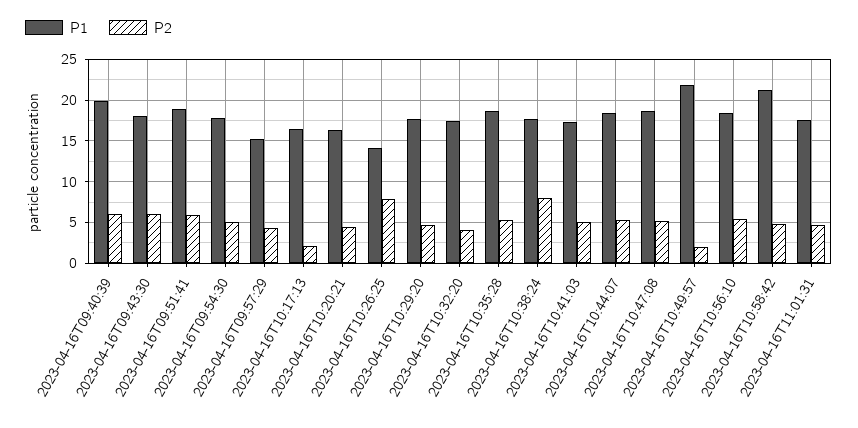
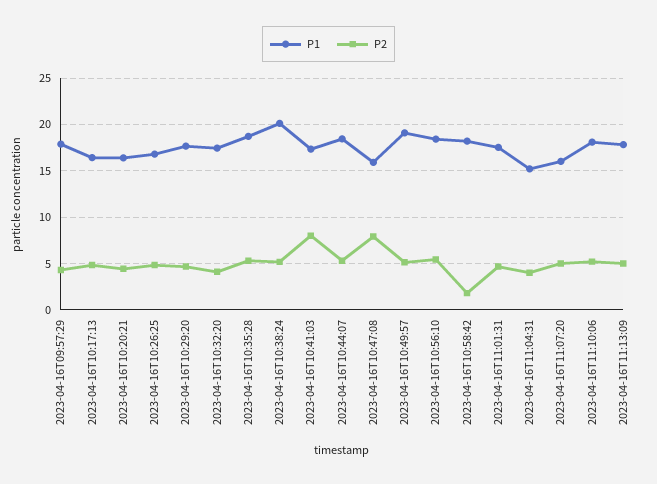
P1, 2023-04-16T09:40:39: 20 -> none
P2, 2023-04-16T09:40:39: 6 -> none
P1, 2023-04-16T09:43:30: 18 -> none
P2, 2023-04-16T09:43:30: 6 -> none
P1, 2023-04-16T09:51:41: 19 -> none
P2, 2023-04-16T09:51:41: 6 -> none
P1, 2023-04-16T09:54:30: 18 -> none
P2, 2023-04-16T09:54:30: 5 -> none
P1, 2023-04-16T09:57:29: 15 -> 18
P2, 2023-04-16T10:17:13: 2 -> 5
P1, 2023-04-16T10:26:25: 14 -> 17
P2, 2023-04-16T10:26:25: 8 -> 5
P1, 2023-04-16T10:38:24: 18 -> 20
P2, 2023-04-16T10:38:24: 8 -> 5
P2, 2023-04-16T10:41:03: 5 -> 8
P1, 2023-04-16T10:47:08: 19 -> 16
P2, 2023-04-16T10:47:08: 5 -> 8
P1, 2023-04-16T10:49:57: 22 -> 19
P2, 2023-04-16T10:49:57: 2 -> 5
P1, 2023-04-16T10:58:42: 21 -> 18
P2, 2023-04-16T10:58:42: 5 -> 2
P1, 2023-04-16T11:04:31: none -> 15
P2, 2023-04-16T11:04:31: none -> 4
P1, 2023-04-16T11:07:20: none -> 16
P2, 2023-04-16T11:07:20: none -> 5
P1, 2023-04-16T11:10:06: none -> 18
P2, 2023-04-16T11:10:06: none -> 5
P1, 2023-04-16T11:13:09: none -> 18
P2, 2023-04-16T11:13:09: none -> 5

